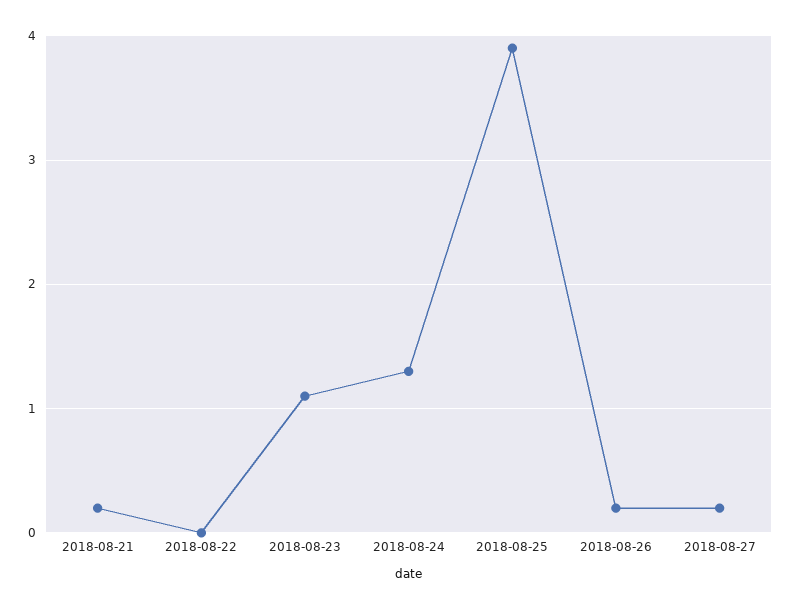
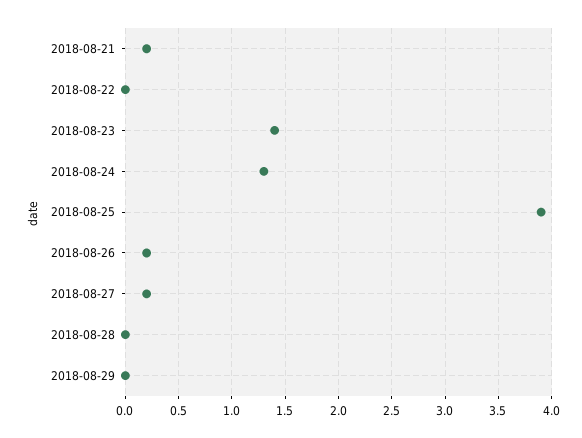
2018-08-23: 1.1 -> 1.4
2018-08-28: none -> 0
2018-08-29: none -> 0

